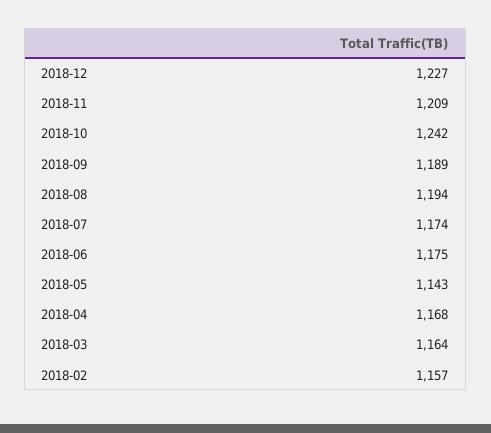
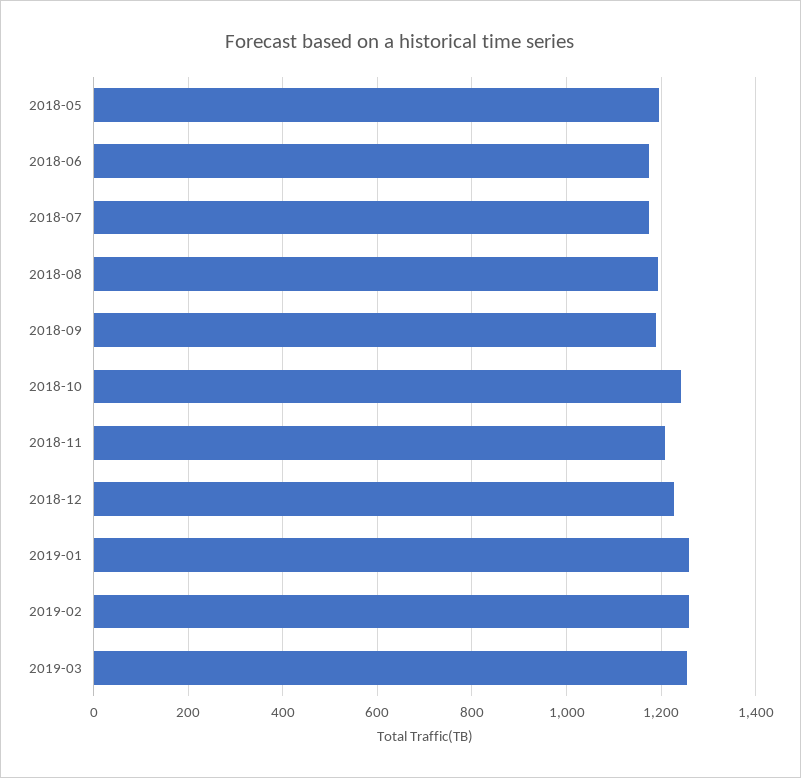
2018-05: 1143 -> 1200
2018-04: 1168 -> none
2018-03: 1164 -> none
2018-02: 1157 -> none
2019-01: none -> 1260
2019-02: none -> 1260
2019-03: none -> 1260

